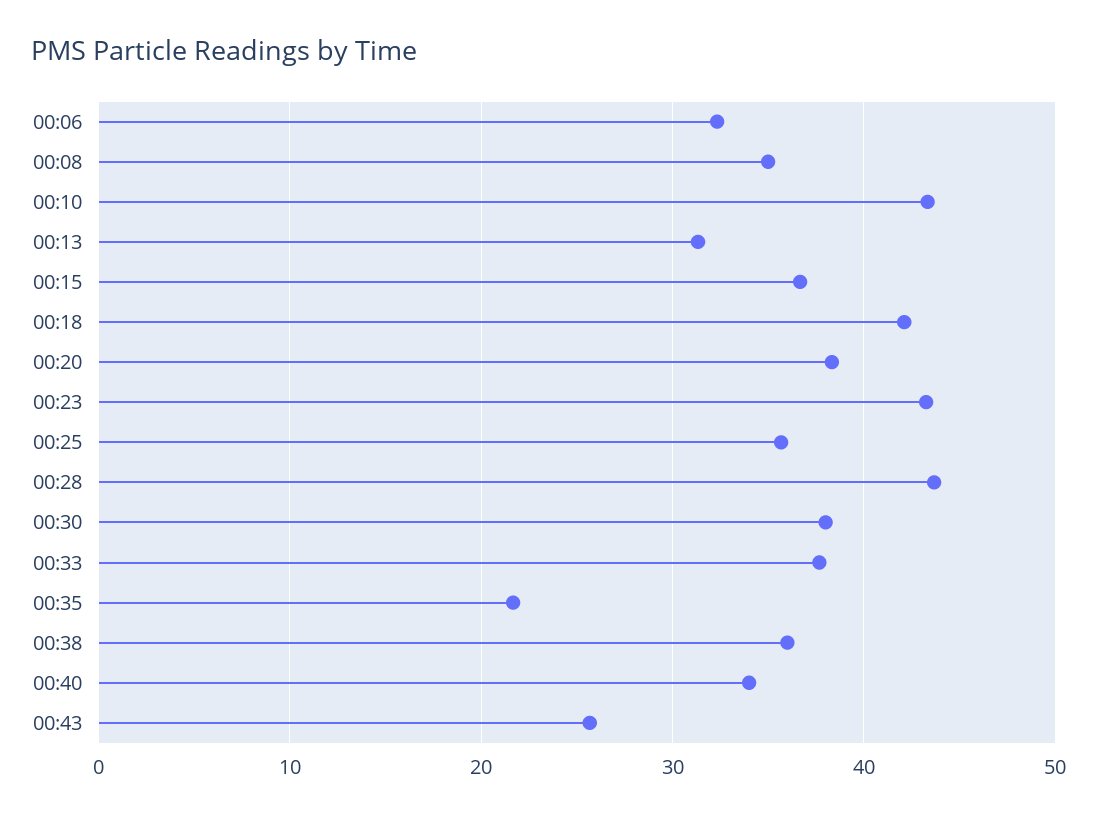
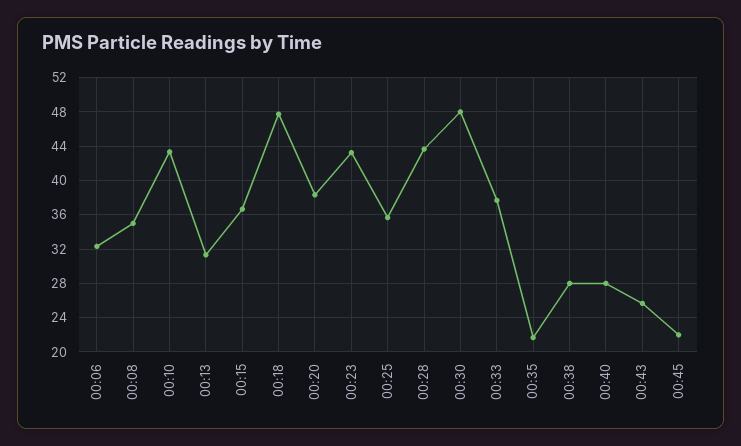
00:18: 42 -> 48
00:30: 38 -> 48
00:38: 36 -> 28
00:40: 34 -> 28
00:45: none -> 22

